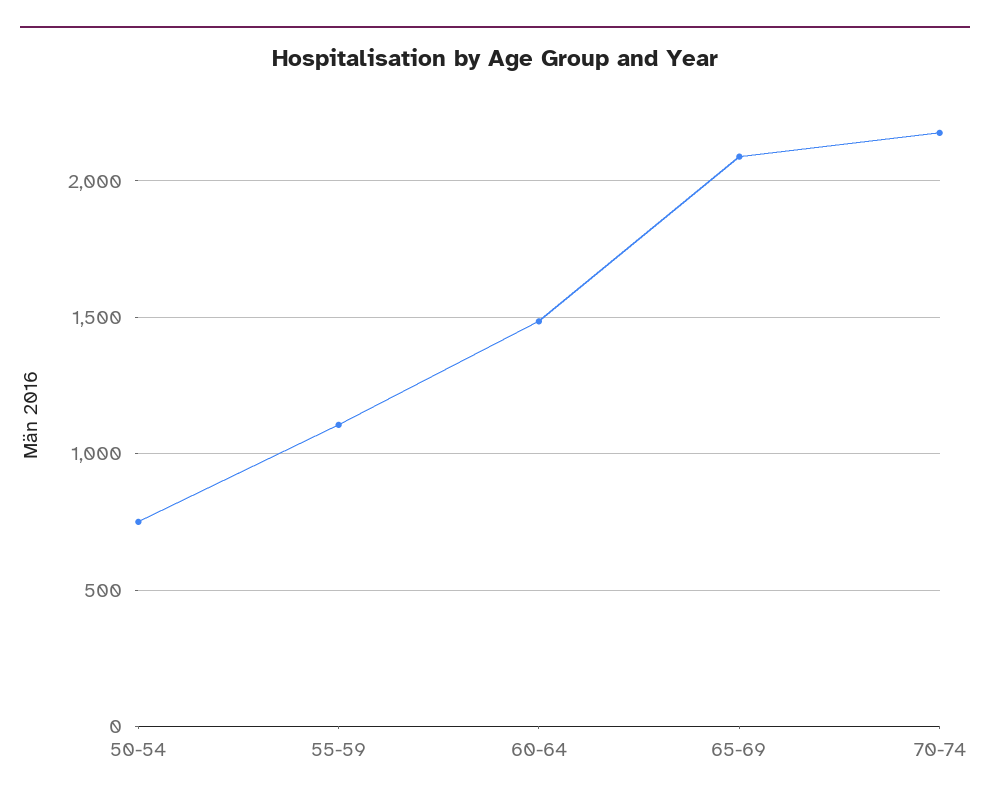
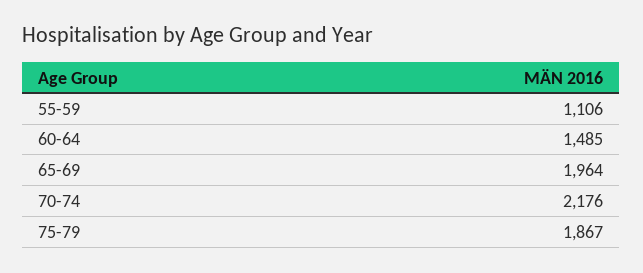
50-54: 750 -> none
65-69: 2100 -> 1964
75-79: none -> 1867

